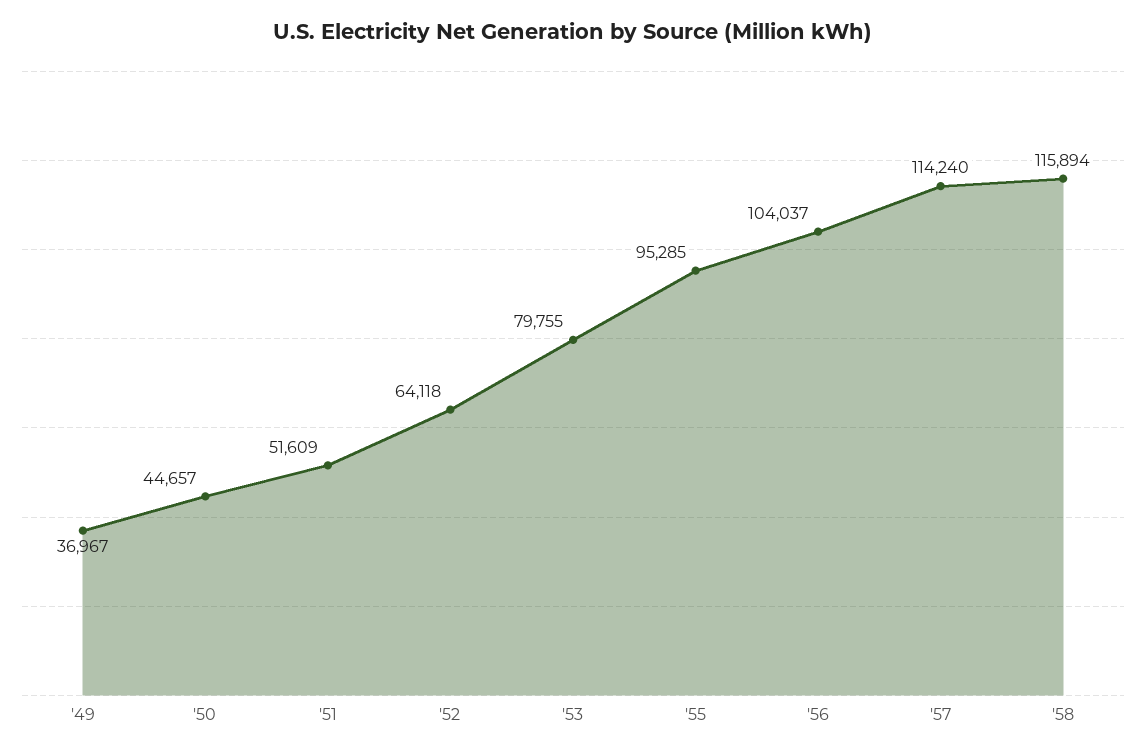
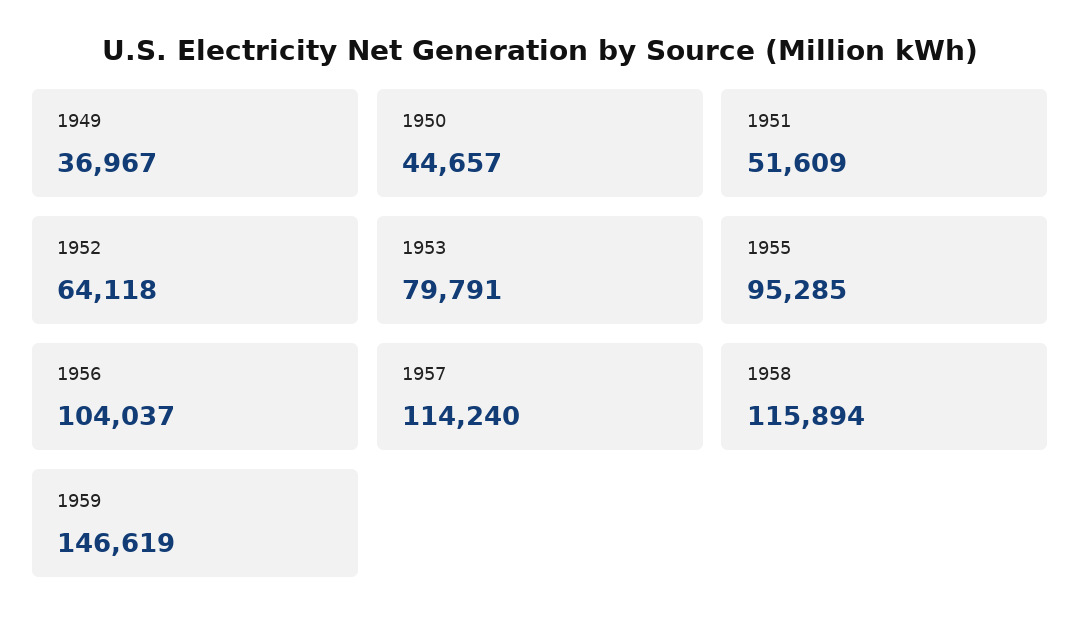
'53: 79755 -> 79791
1959: none -> 146619

